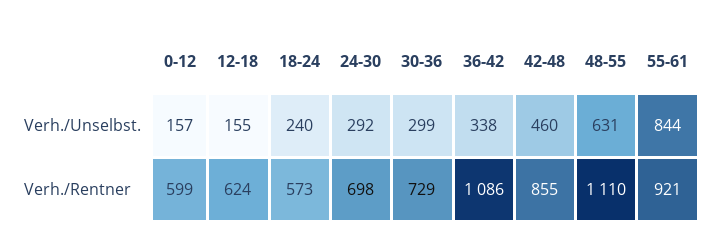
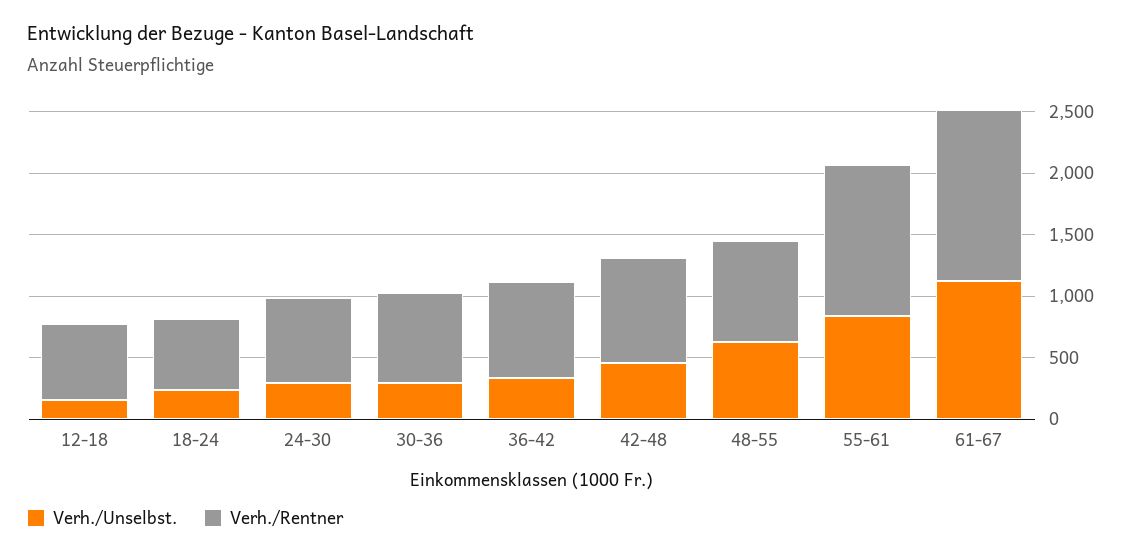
Verh./Unselbst., 0-12: 157 -> none
Verh./Rentner, 0-12: 599 -> none
Verh./Rentner, 36-42: 1086 -> 800
Verh./Rentner, 48-55: 1110 -> 800
Verh./Rentner, 55-61: 921 -> 1200
Verh./Unselbst., 61-67: none -> 1100
Verh./Rentner, 61-67: none -> 1400

